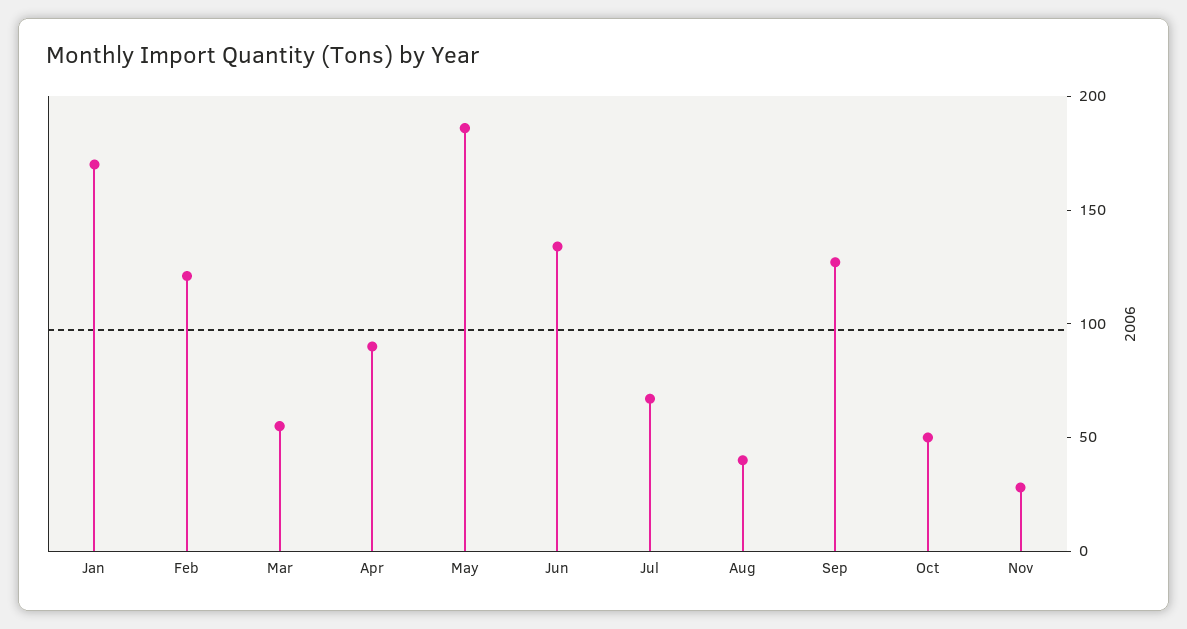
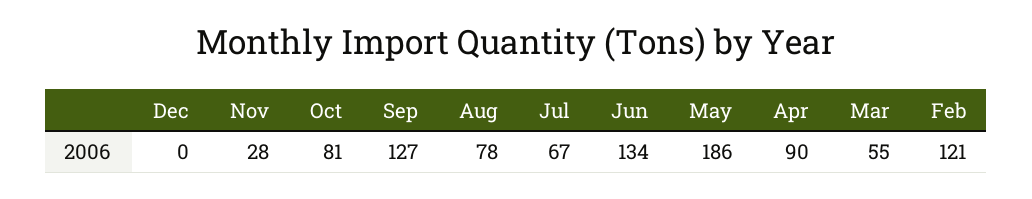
Jan: 170 -> none
Aug: 40 -> 78
Oct: 50 -> 81
Dec: none -> 0

